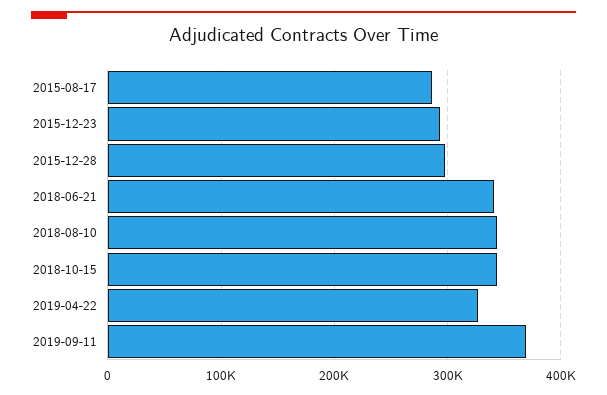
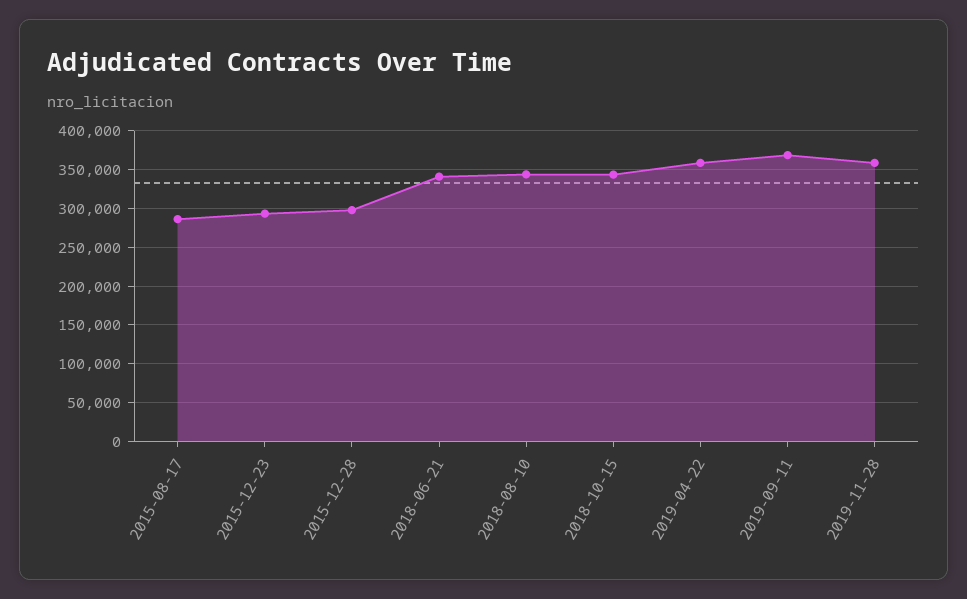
2019-04-22: 330000 -> 360000
2019-11-28: none -> 360000

